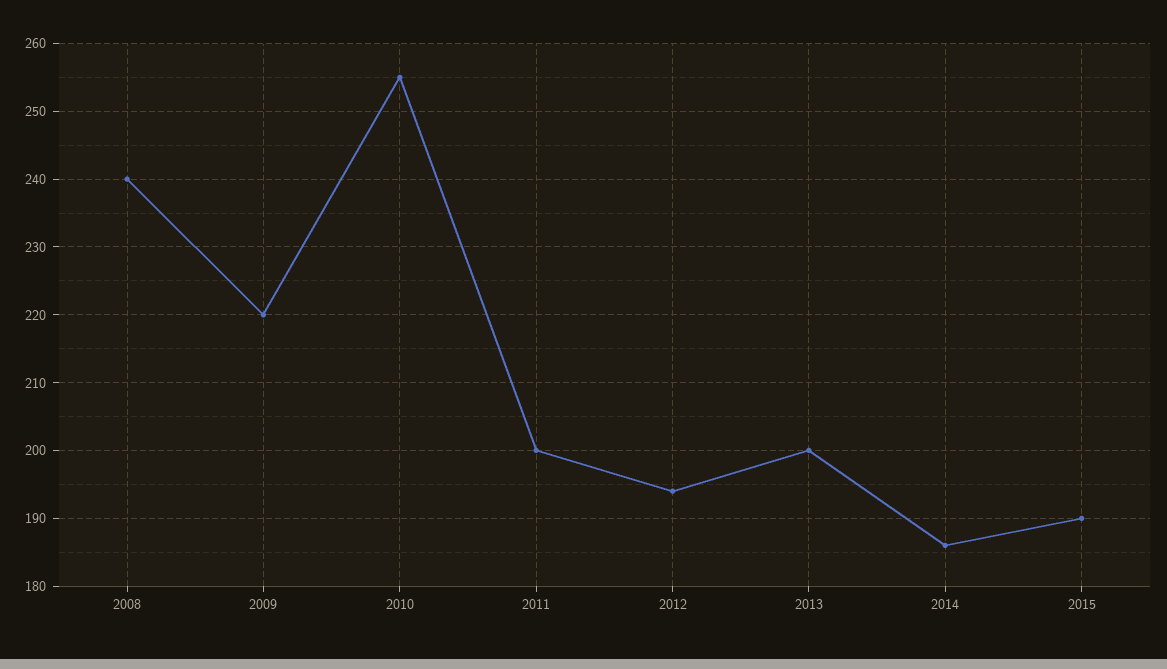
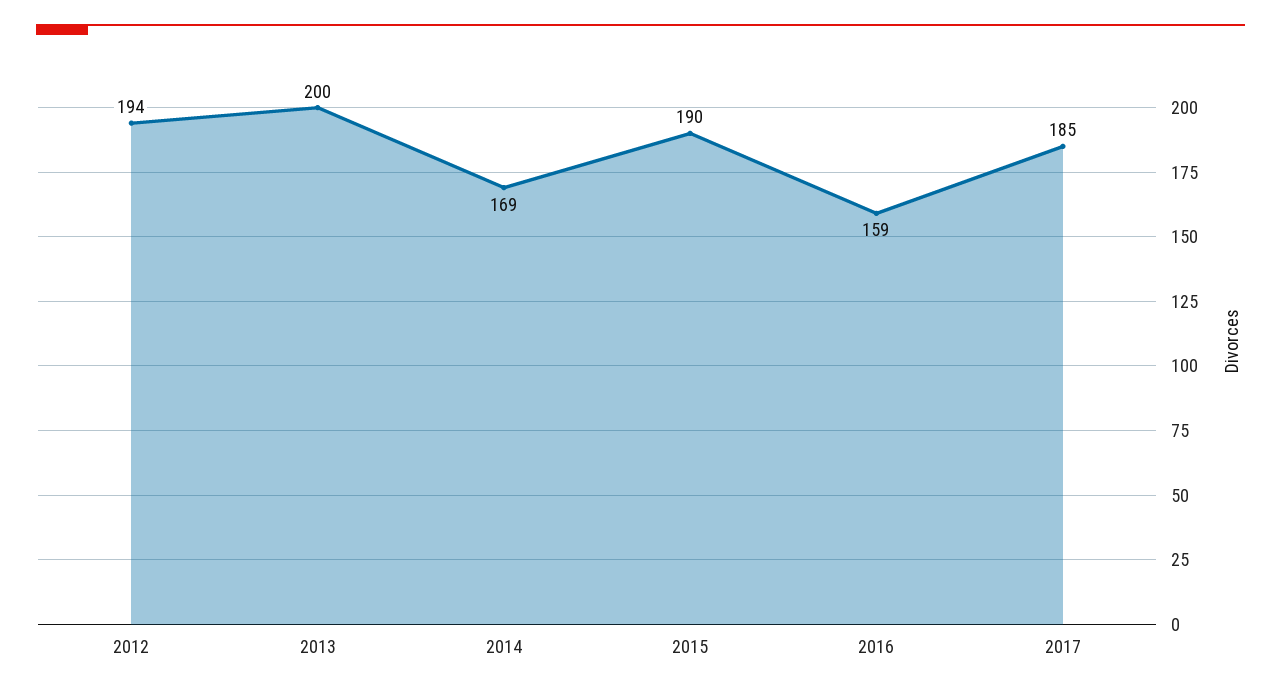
2008: 240 -> none
2009: 220 -> none
2010: 255 -> none
2011: 200 -> none
2014: 186 -> 169
2016: none -> 159
2017: none -> 185

